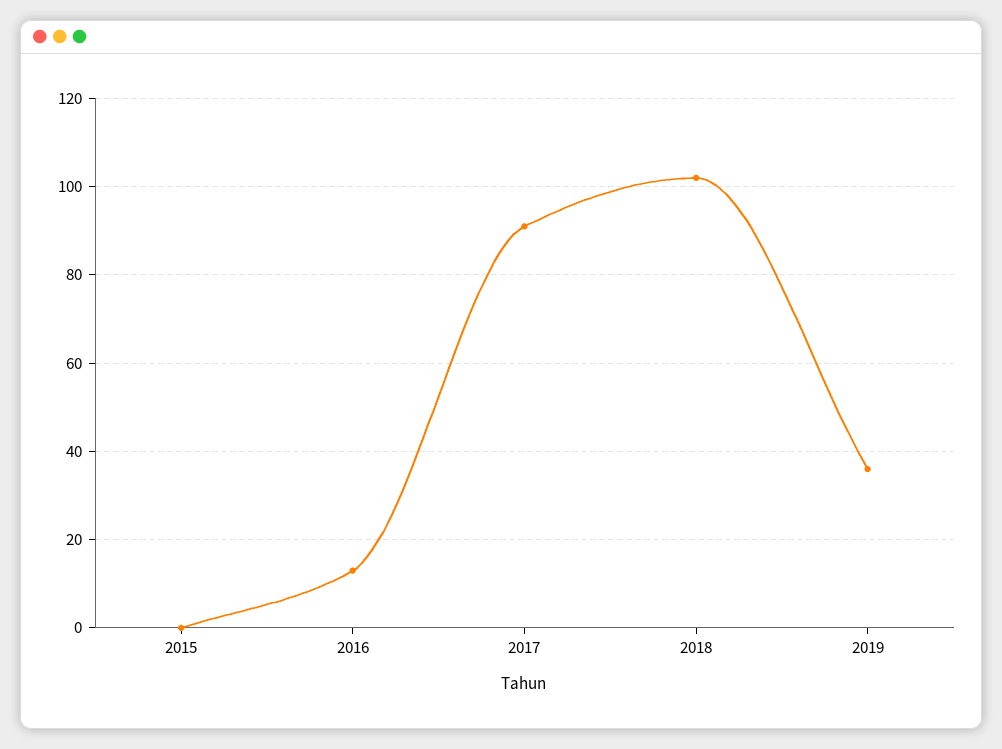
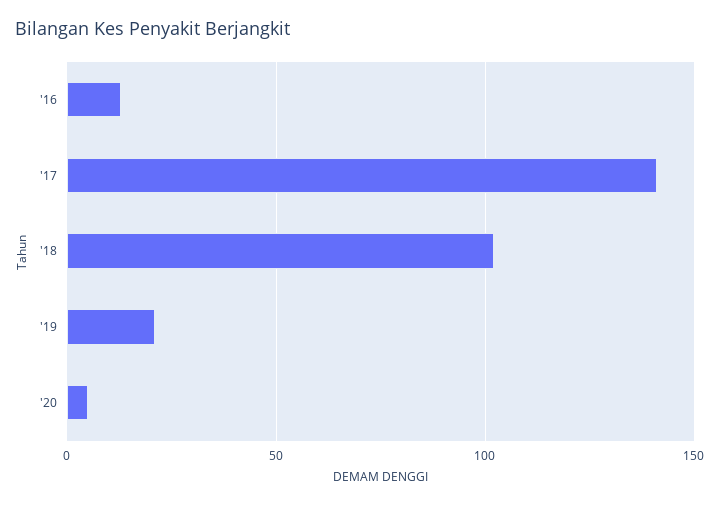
2015: 0 -> none
2017: 90 -> 140
2019: 35 -> 20
'20: none -> 5

